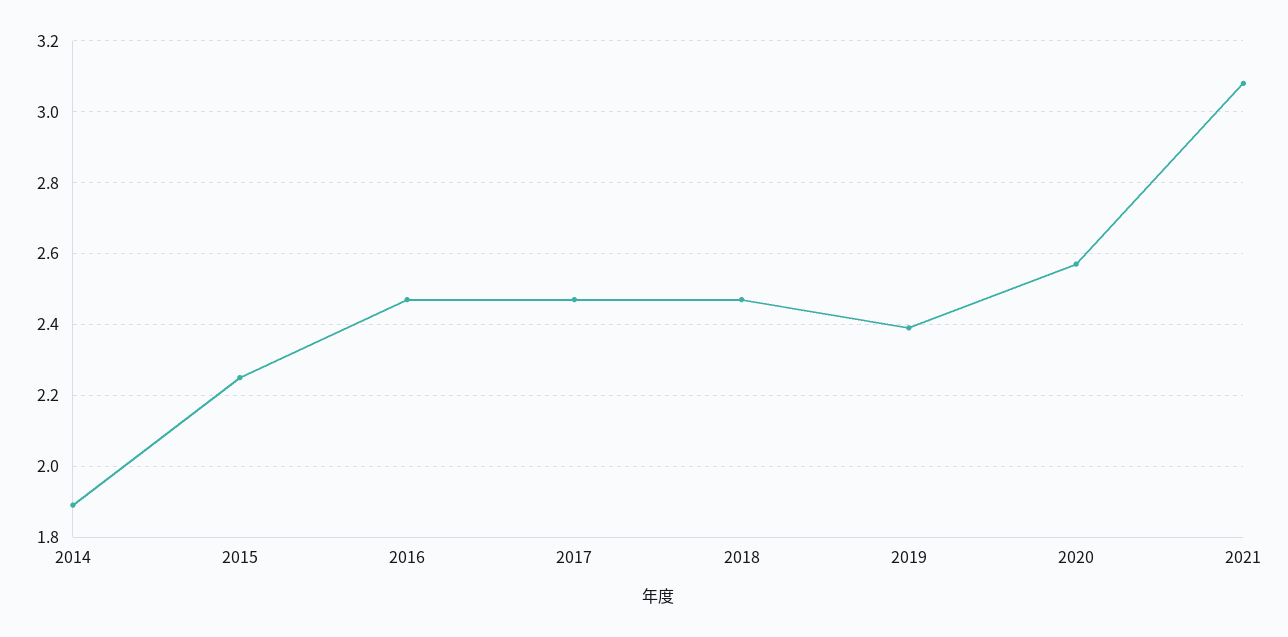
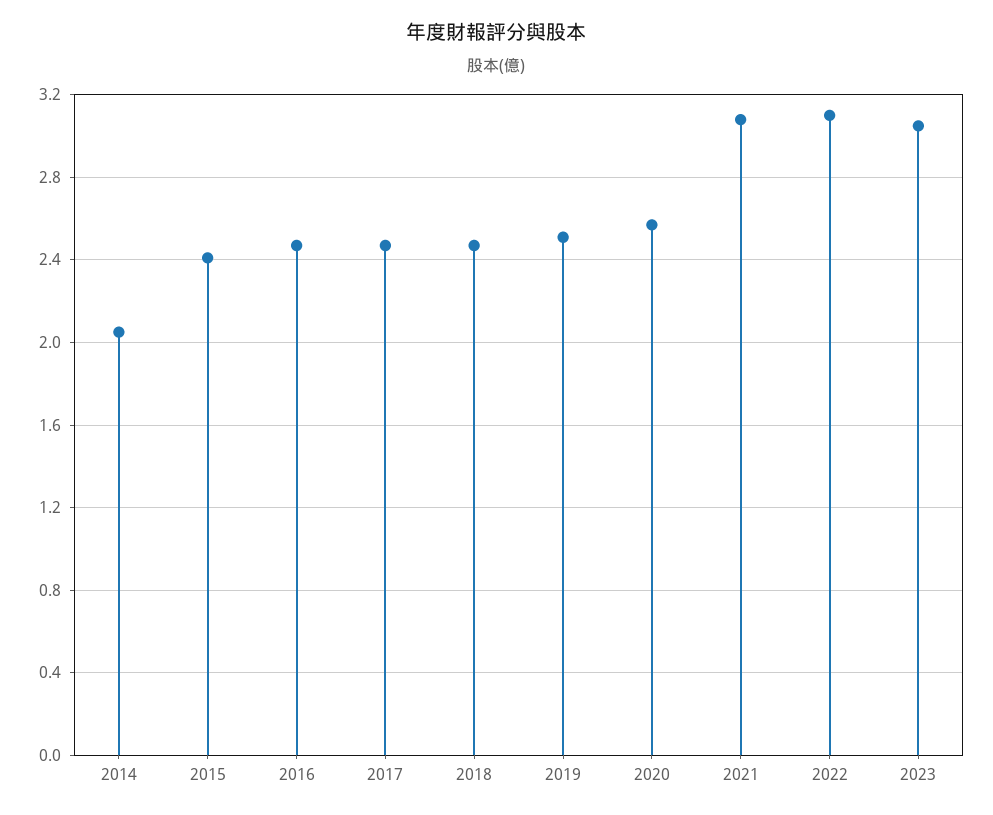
2014: 1.9 -> 2.05
2015: 2.25 -> 2.4
2019: 2.4 -> 2.5
2022: none -> 3.1
2023: none -> 3.05

